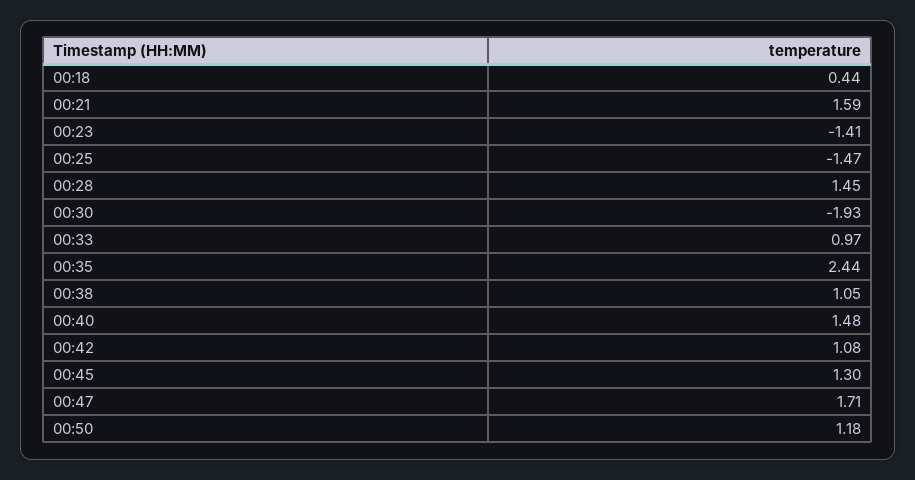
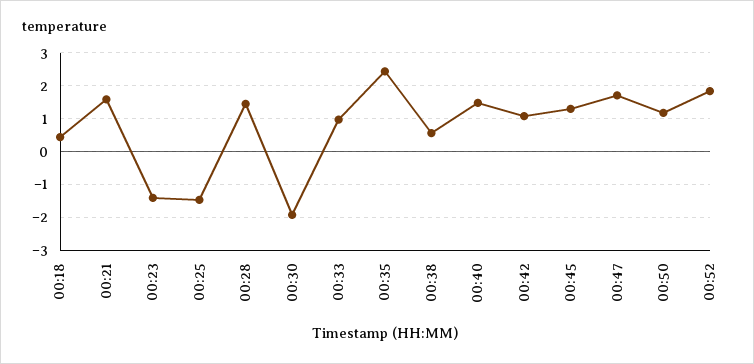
00:38: 1.05 -> 0.6
00:52: none -> 1.8

